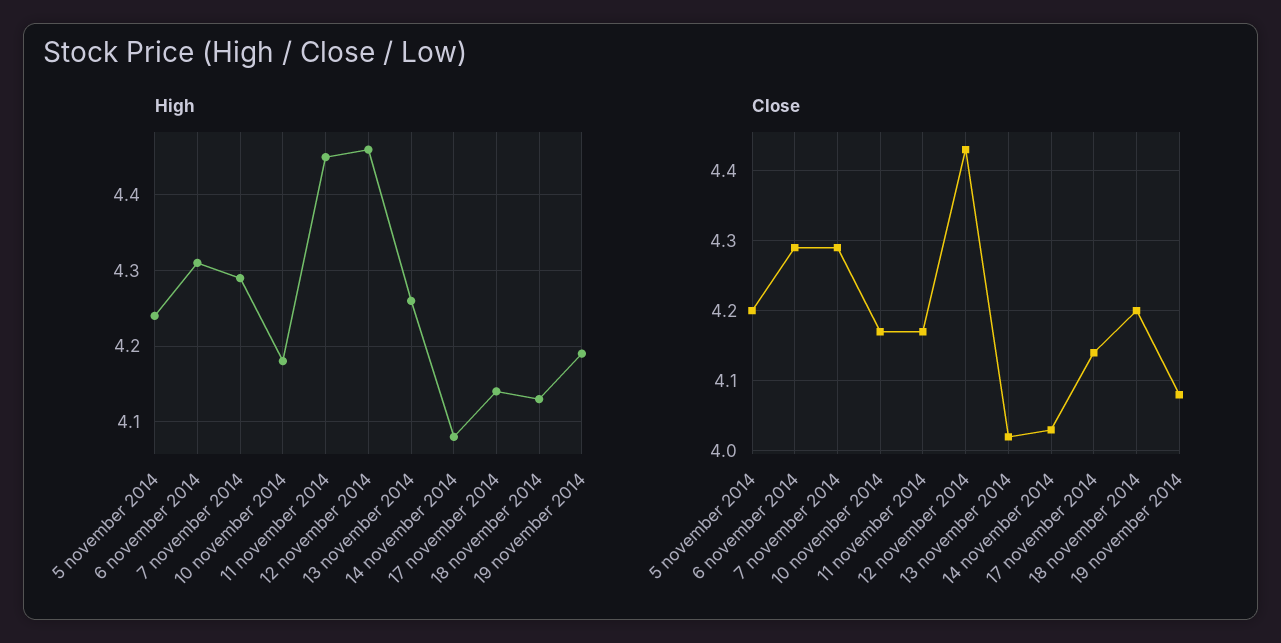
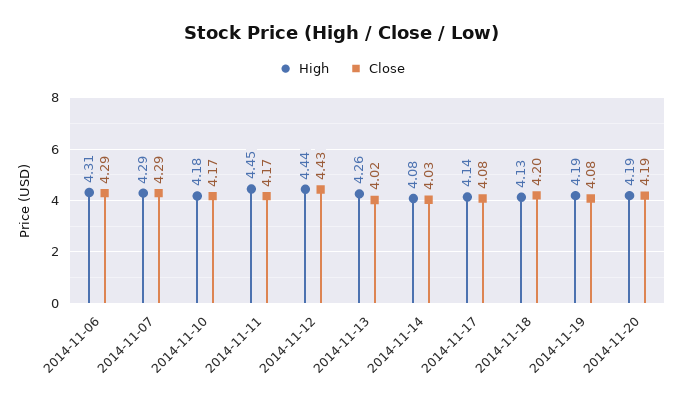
High, 5 november 2014: 4.24 -> none
High, 12 november 2014: 4.46 -> 4.44
Close, 5 november 2014: 4.2 -> none
Close, 17 november 2014: 4.14 -> 4.08
High, 2014-11-20: none -> 4.19
Close, 2014-11-20: none -> 4.19

